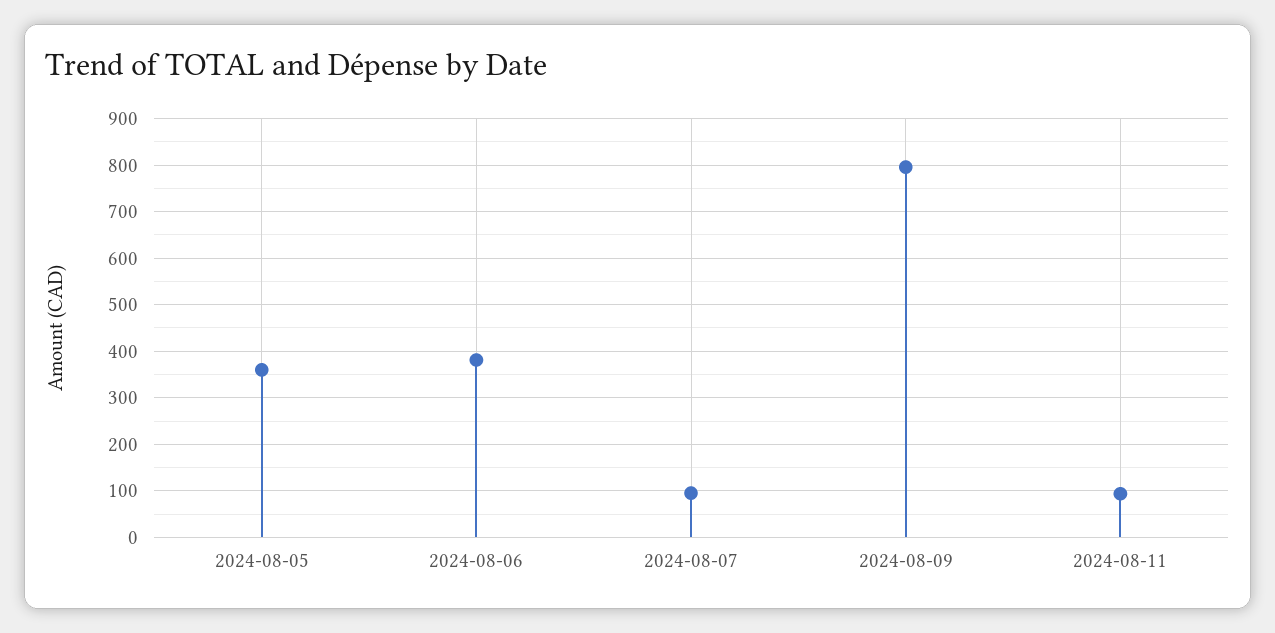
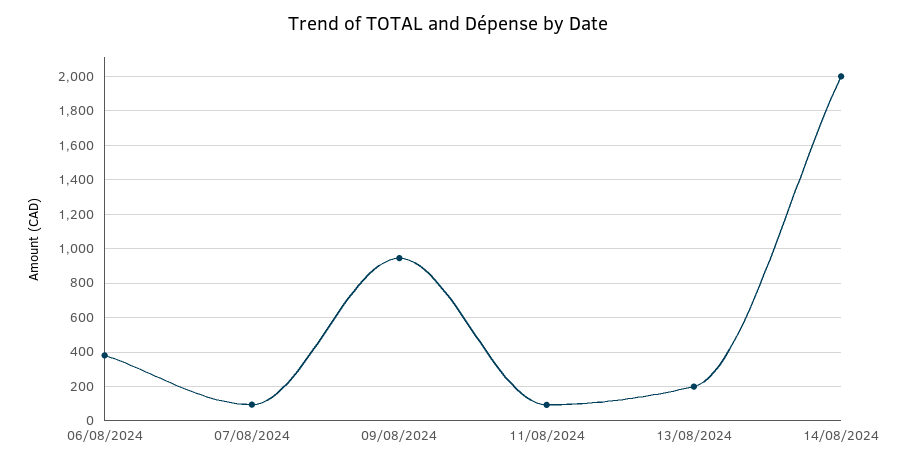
2024-08-05: 360 -> none
2024-08-09: 800 -> 950
13/08/2024: none -> 200
14/08/2024: none -> 2000

